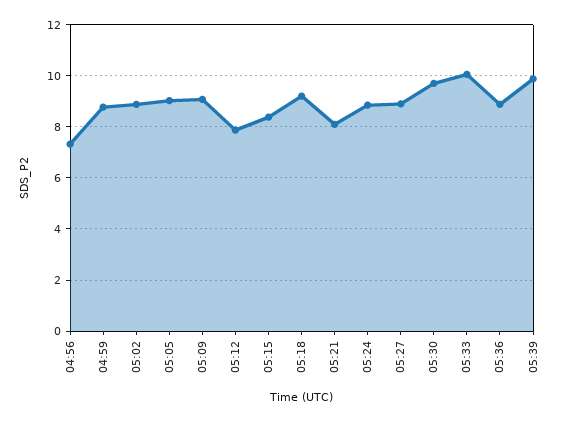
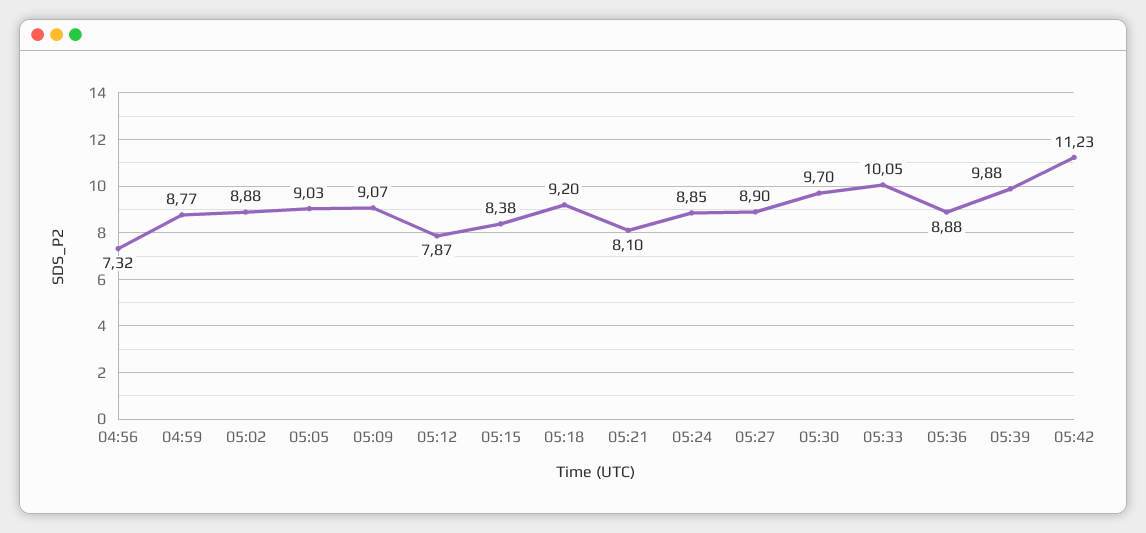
05:42: none -> 11.23

